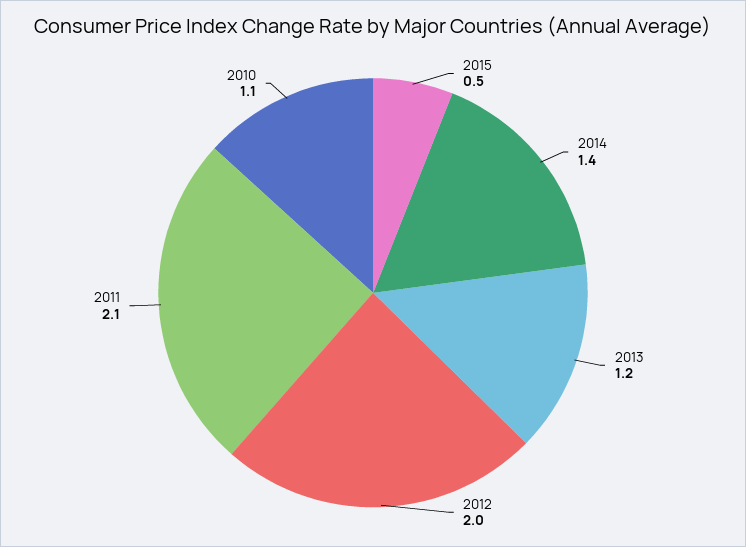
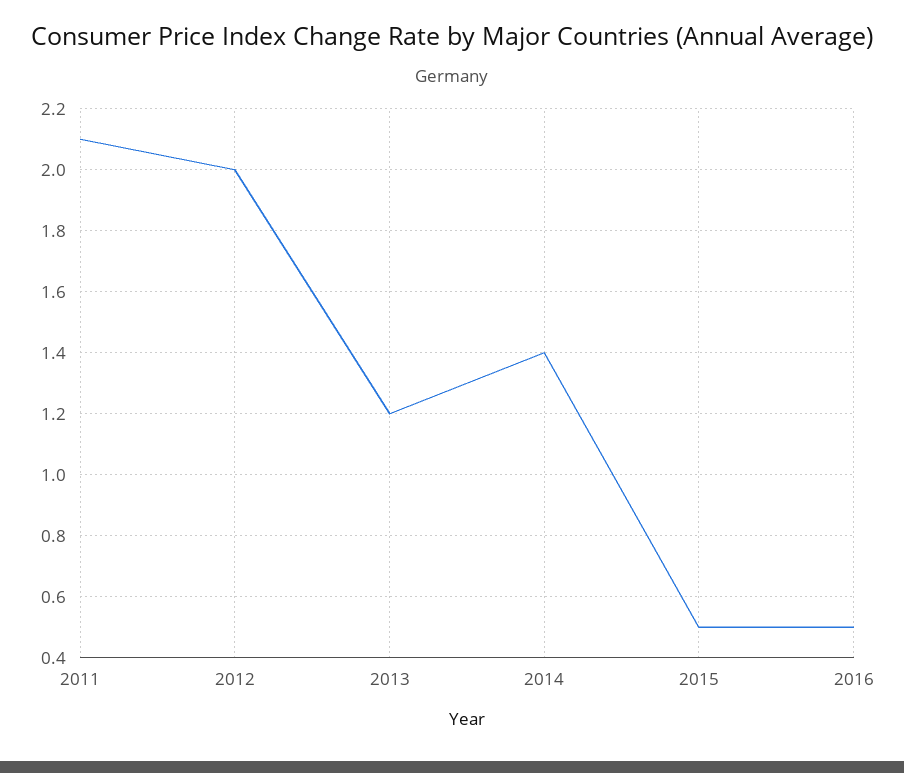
2010: 1.1 -> none
2016: none -> 0.5

